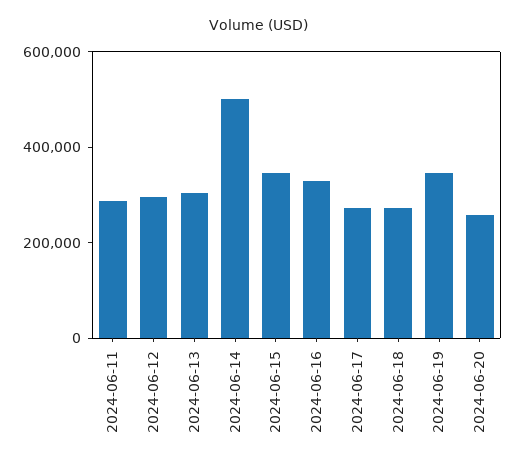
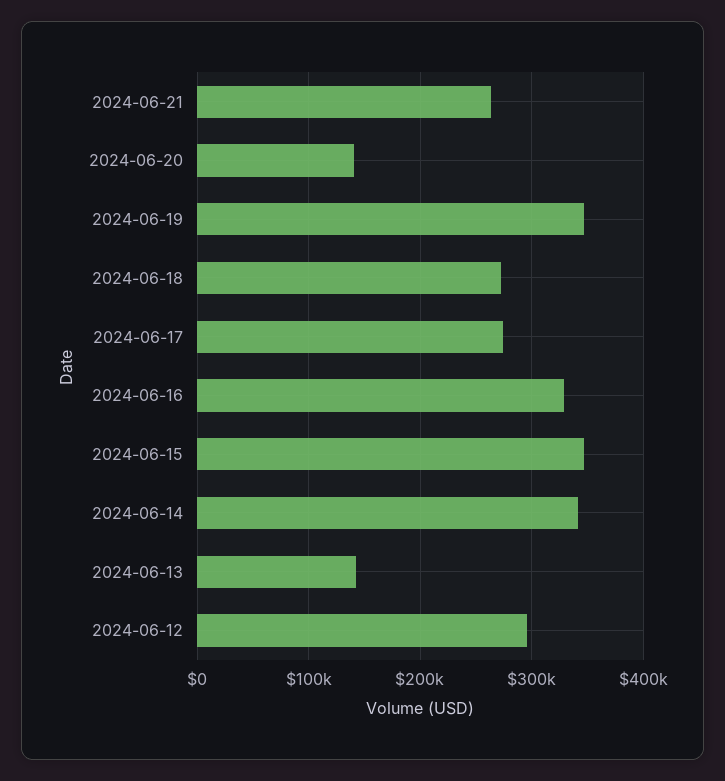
2024-06-11: 300000 -> none
2024-06-13: 300000 -> 140000
2024-06-14: 500000 -> 340000
2024-06-20: 250000 -> 140000
2024-06-21: none -> 260000

